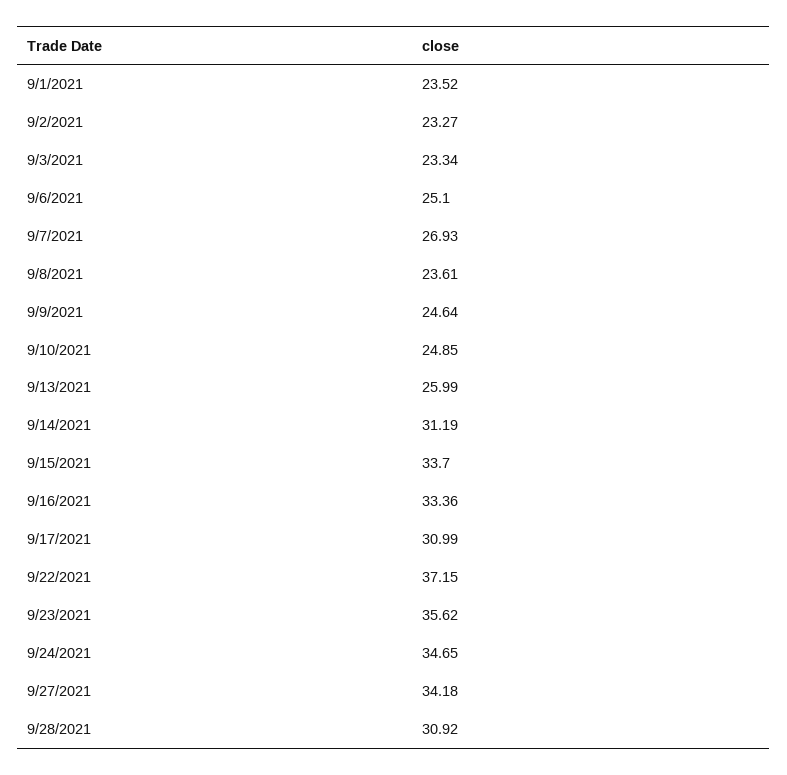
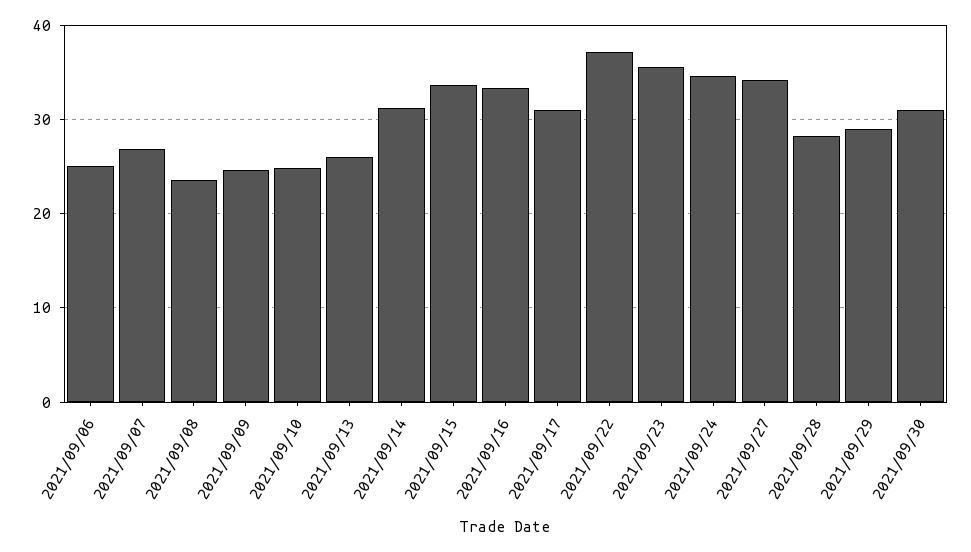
9/1/2021: 23.52 -> none
9/2/2021: 23.27 -> none
9/3/2021: 23.34 -> none
9/28/2021: 30.92 -> 28
2021/09/29: none -> 29
2021/09/30: none -> 31

